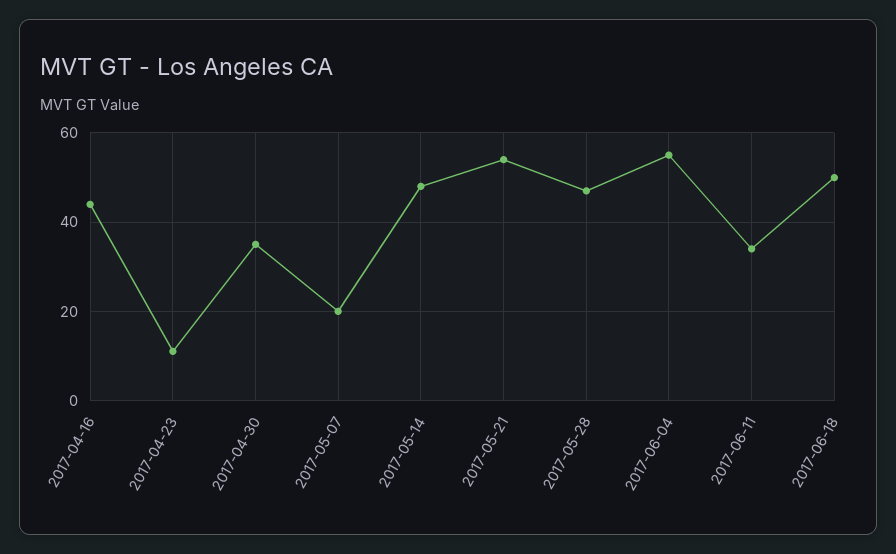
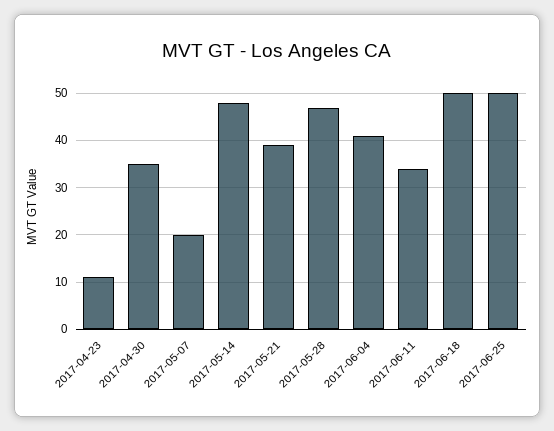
2017-04-16: 45 -> none
2017-05-21: 55 -> 40
2017-06-04: 55 -> 40
2017-06-25: none -> 50

